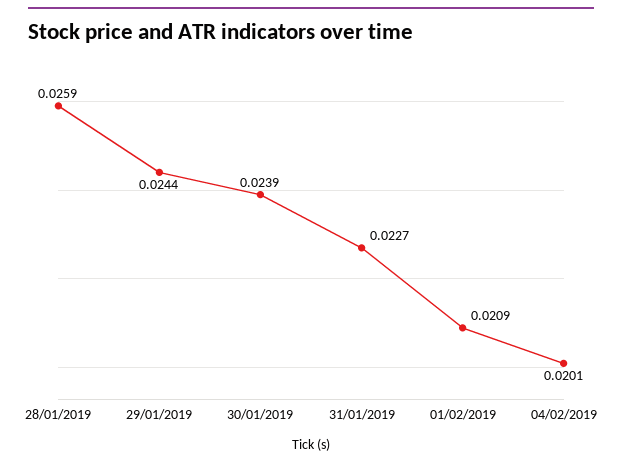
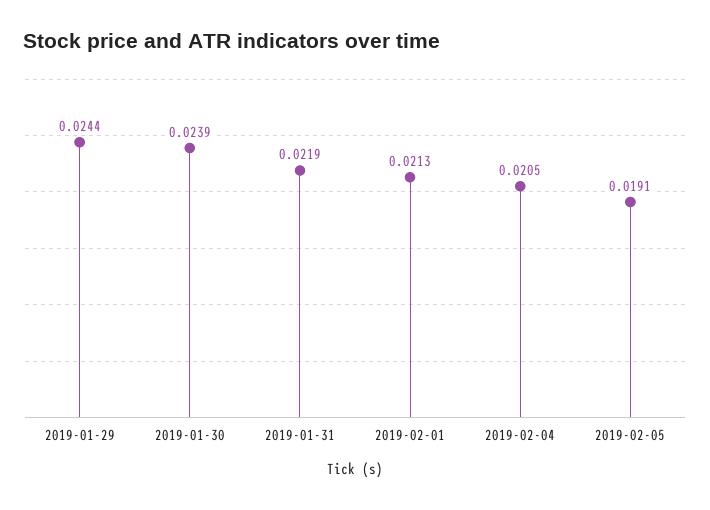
28/01/2019: 0.0259 -> none
31/01/2019: 0.0227 -> 0.0219
01/02/2019: 0.0209 -> 0.0213
04/02/2019: 0.0201 -> 0.0205
2019-02-05: none -> 0.0191

